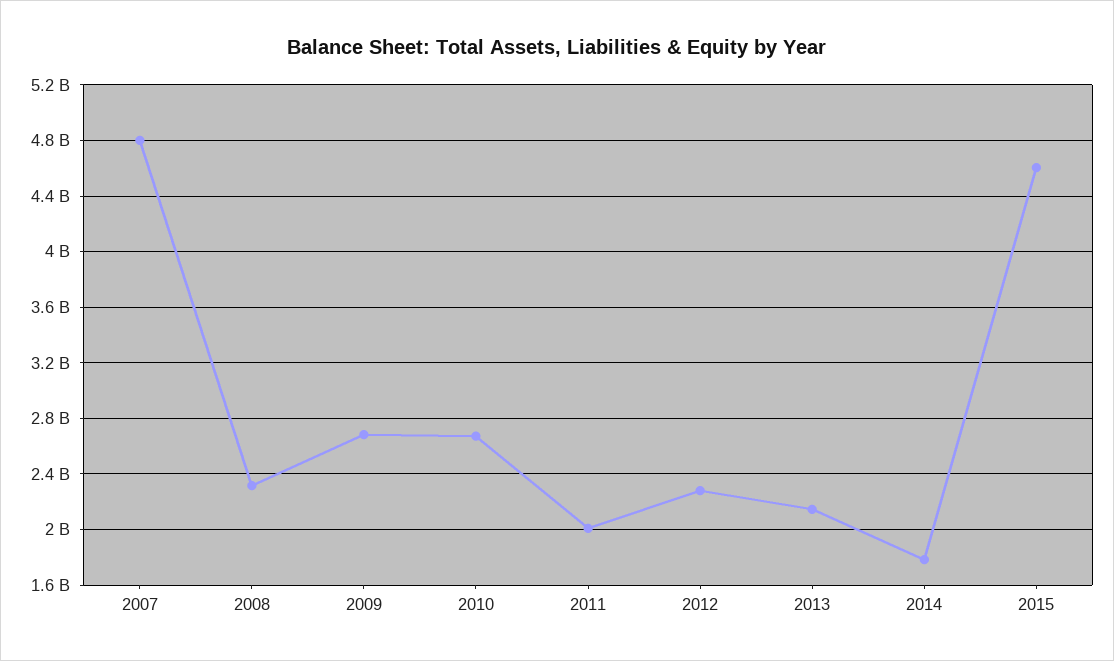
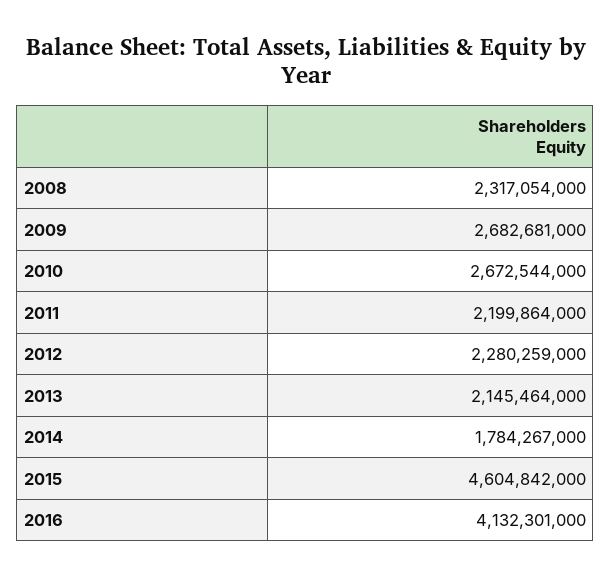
2007: 4800000000 -> none
2011: 2000000000 -> 2199864000
2016: none -> 4132301000

